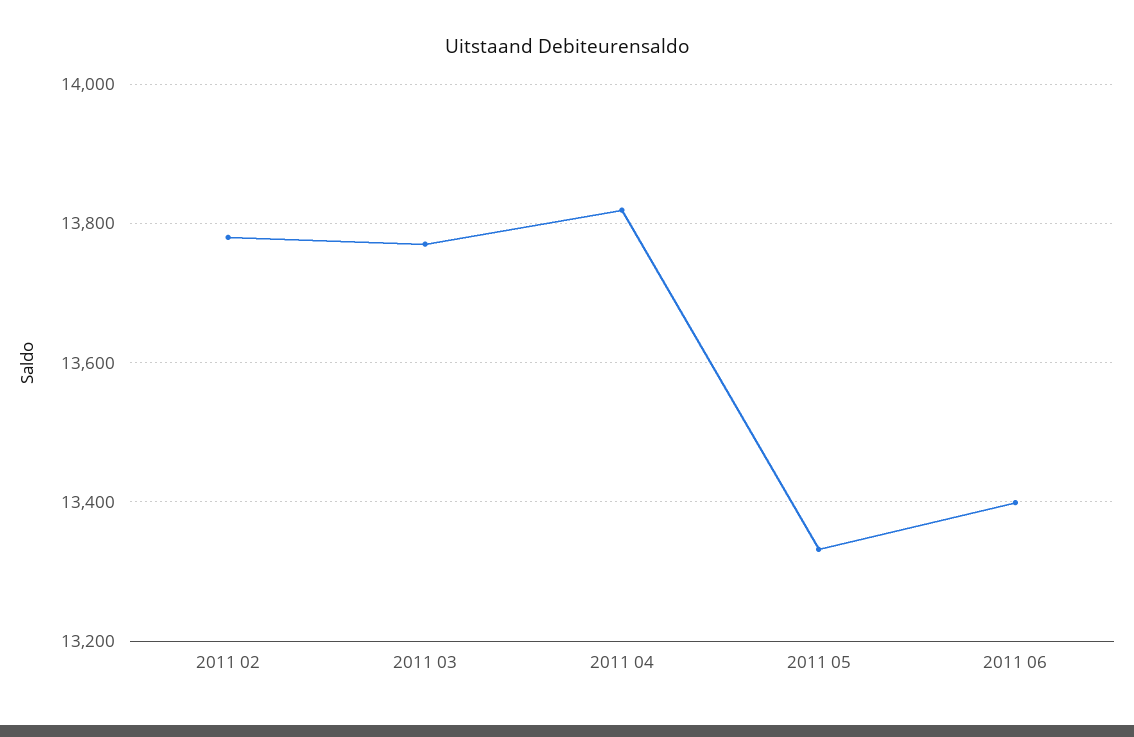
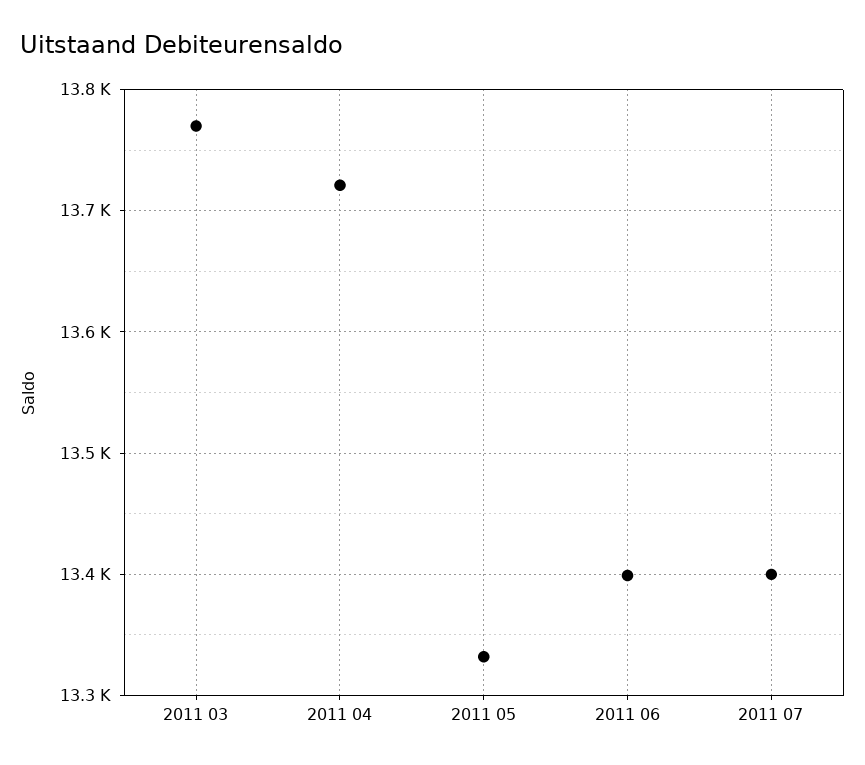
2011 02: 13780 -> none
2011 04: 13820 -> 13720
2011 07: none -> 13400

